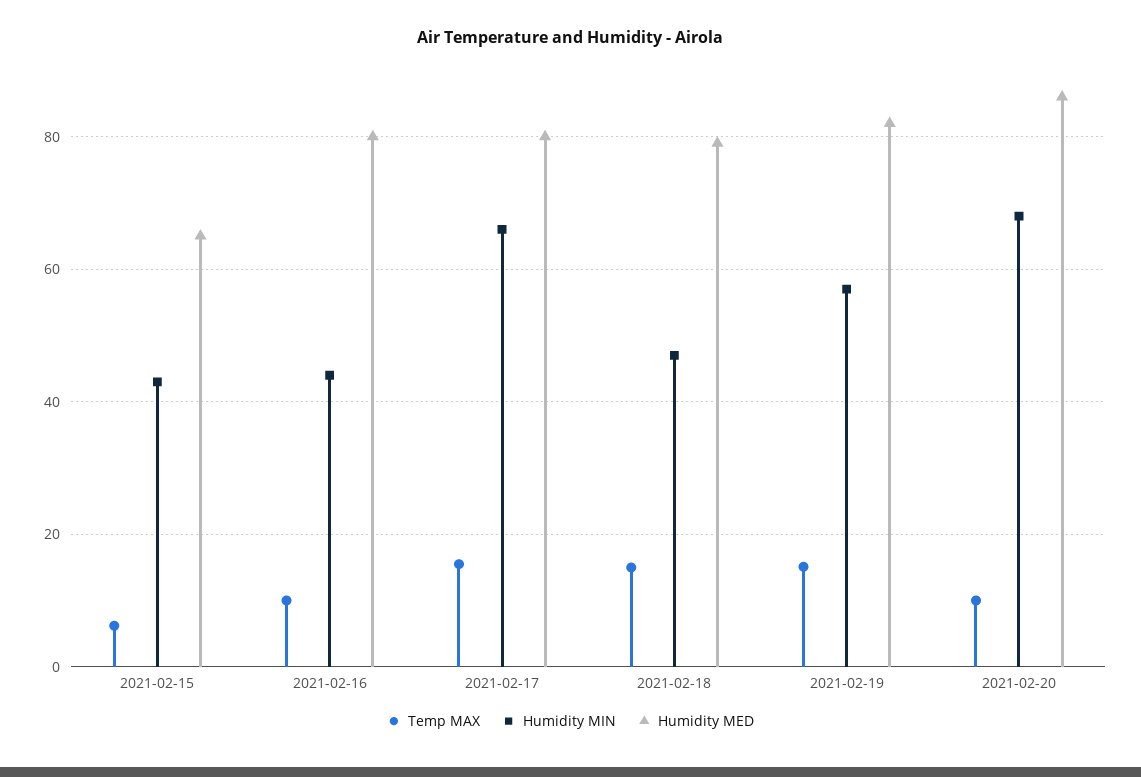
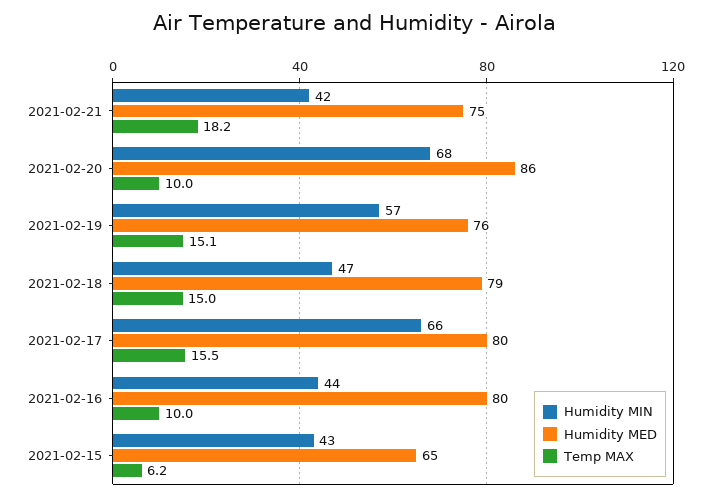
Humidity MED, 2021-02-19: 82 -> 76
Humidity MIN, 2021-02-21: none -> 42
Humidity MED, 2021-02-21: none -> 75
Temp MAX, 2021-02-21: none -> 18.2

